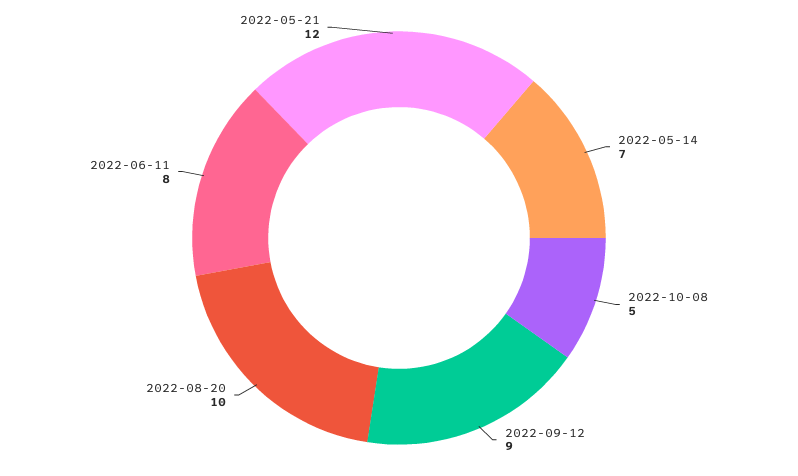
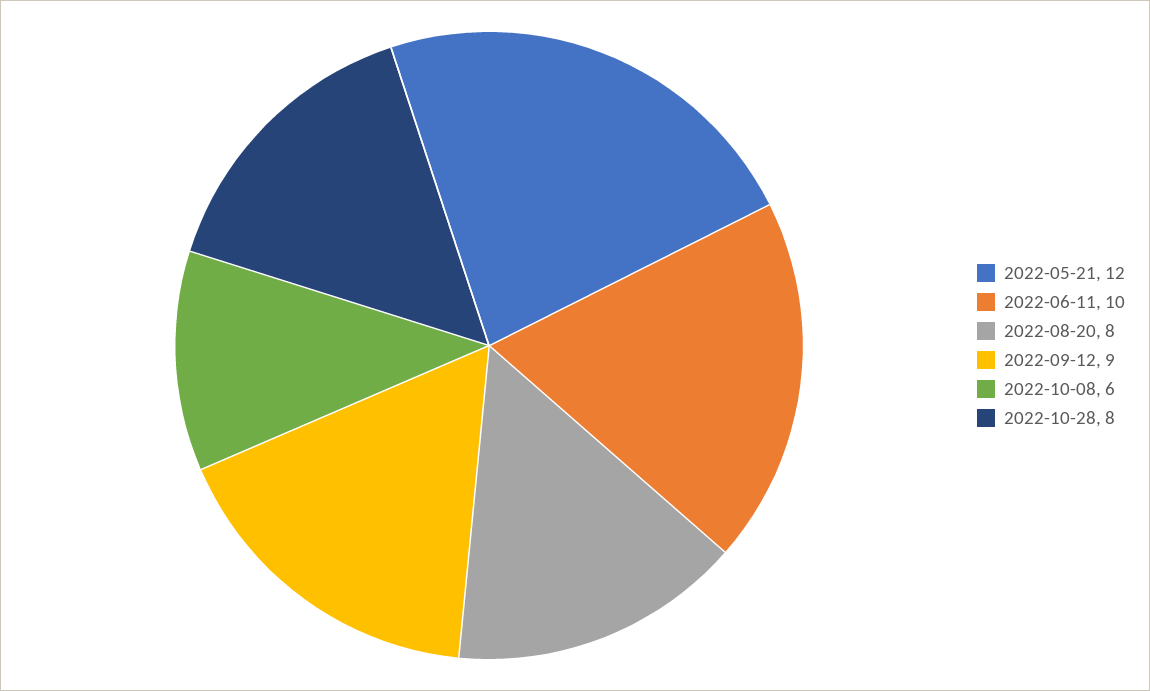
2022-05-14: 7 -> none
2022-10-08: 5 -> 6
2022-08-20: 10 -> 8
2022-06-11: 8 -> 10
2022-10-28: none -> 8

